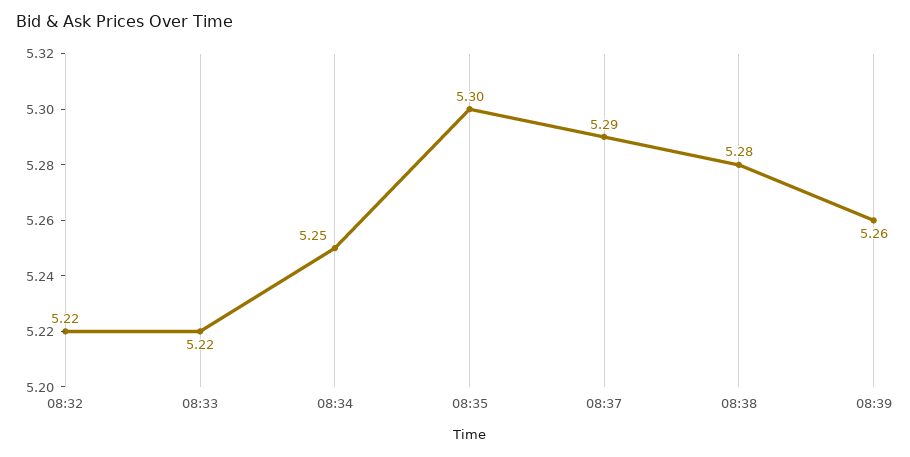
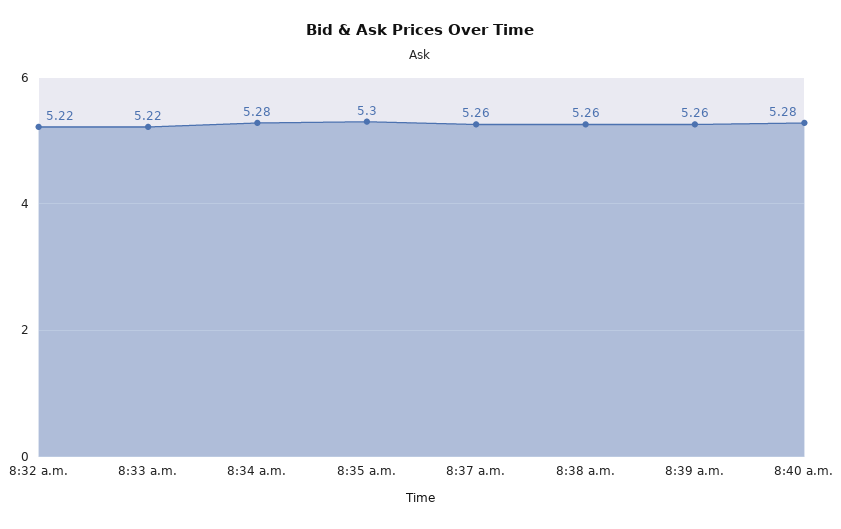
08:34: 5.25 -> 5.28
08:37: 5.29 -> 5.26
08:38: 5.28 -> 5.26
8:40 a.m.: none -> 5.28

